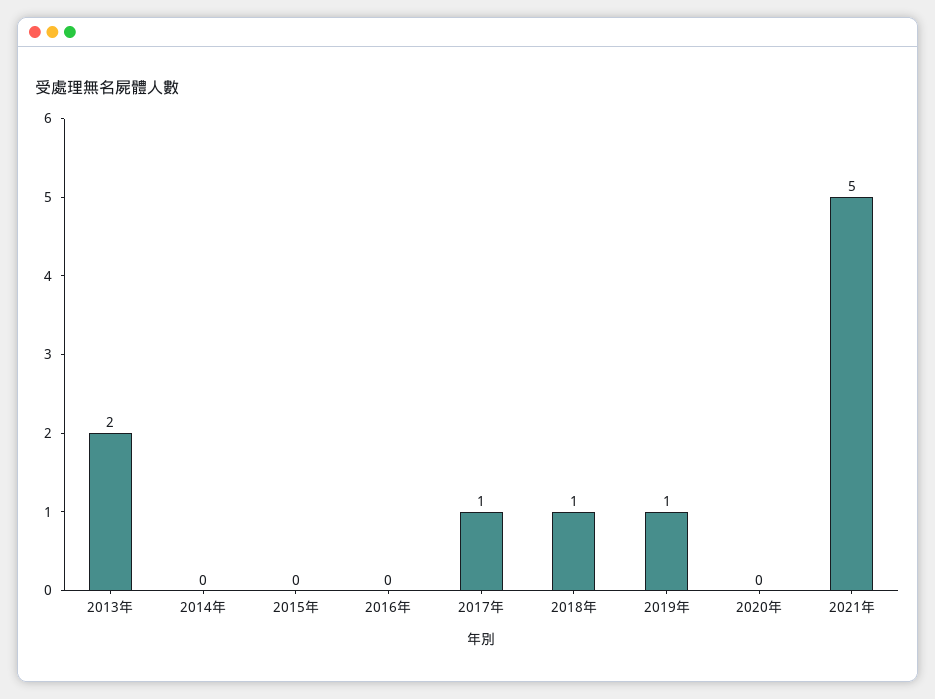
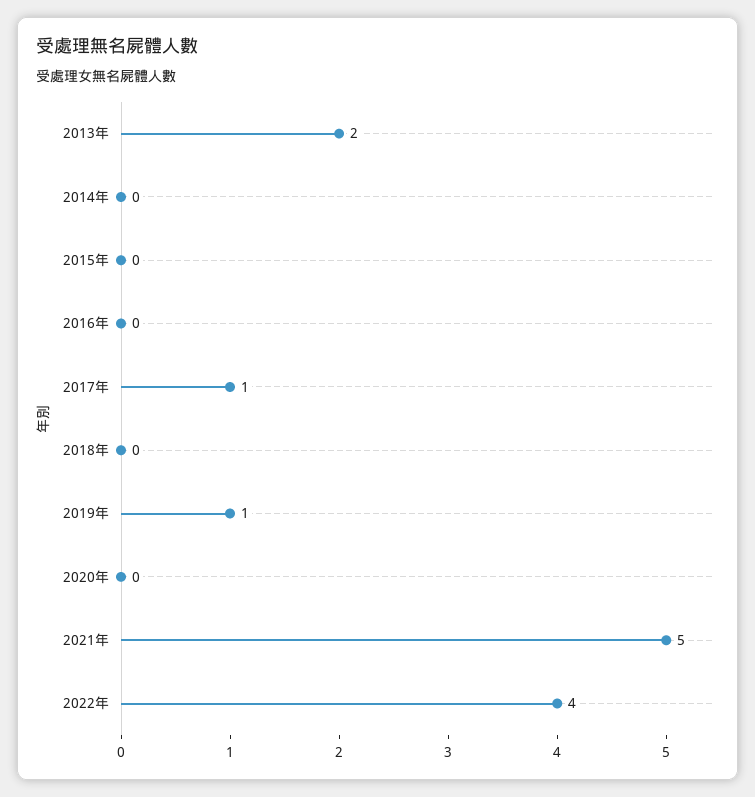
2018年: 1 -> 0
2022年: none -> 4

